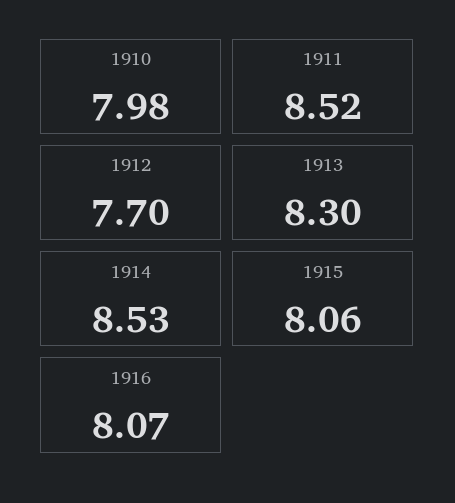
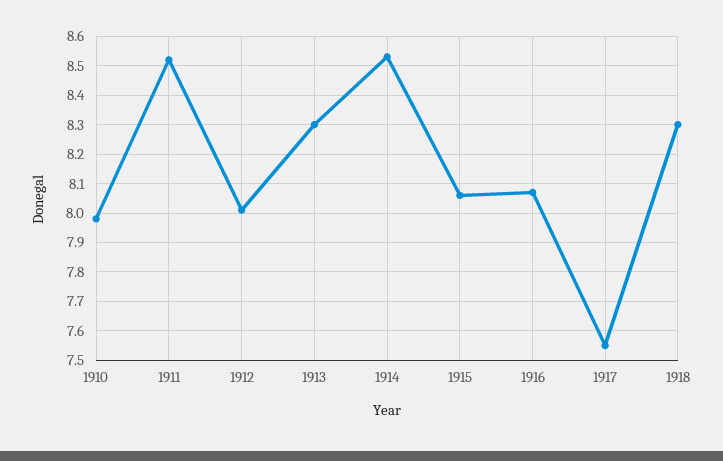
1912: 7.7 -> 8
1917: none -> 7.55
1918: none -> 8.3

